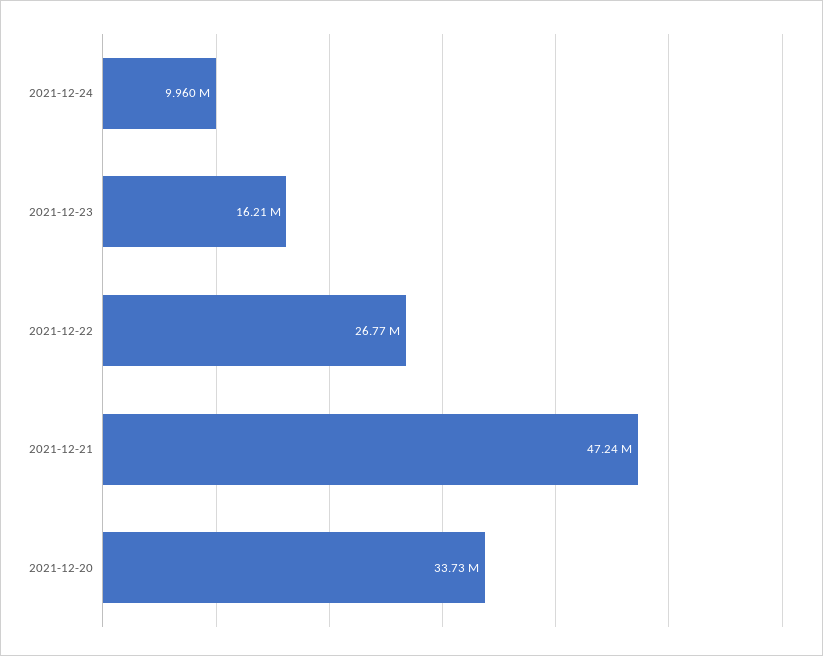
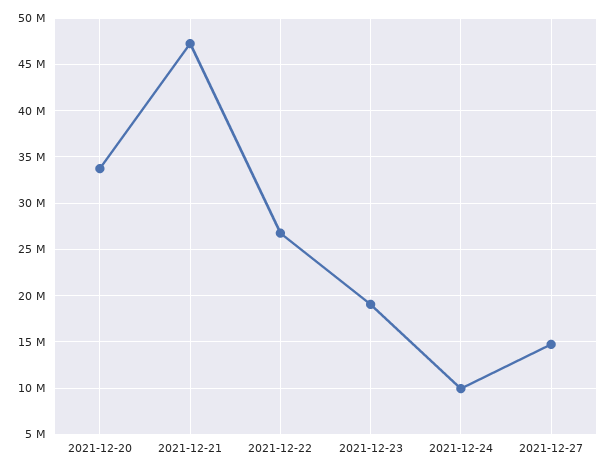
2021-12-23: 16210000 -> 19000000
2021-12-27: none -> 15000000

